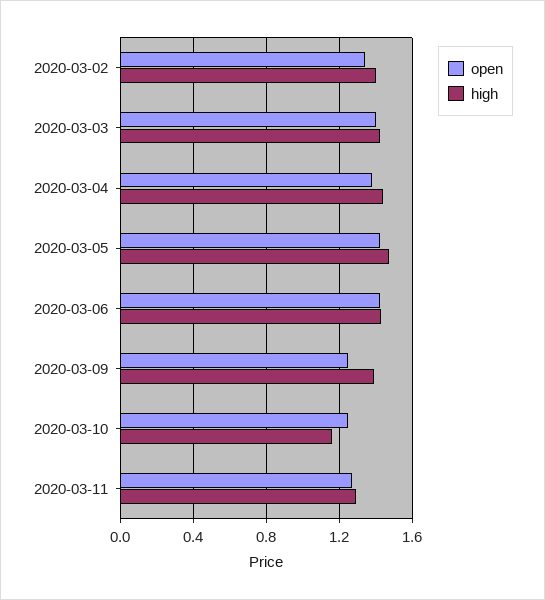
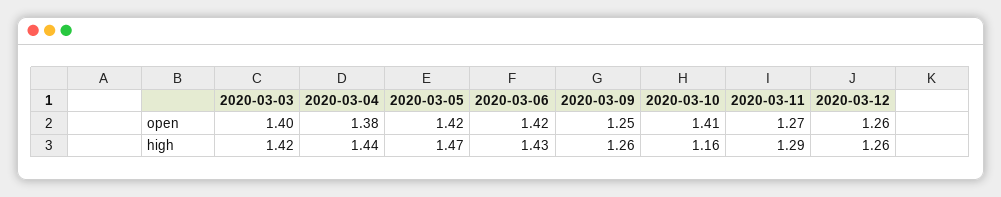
open, 2020-03-02: 1.35 -> none
high, 2020-03-02: 1.4 -> none
high, 2020-03-09: 1.4 -> 1.26
open, 2020-03-10: 1.25 -> 1.41
open, 2020-03-12: none -> 1.26
high, 2020-03-12: none -> 1.26

